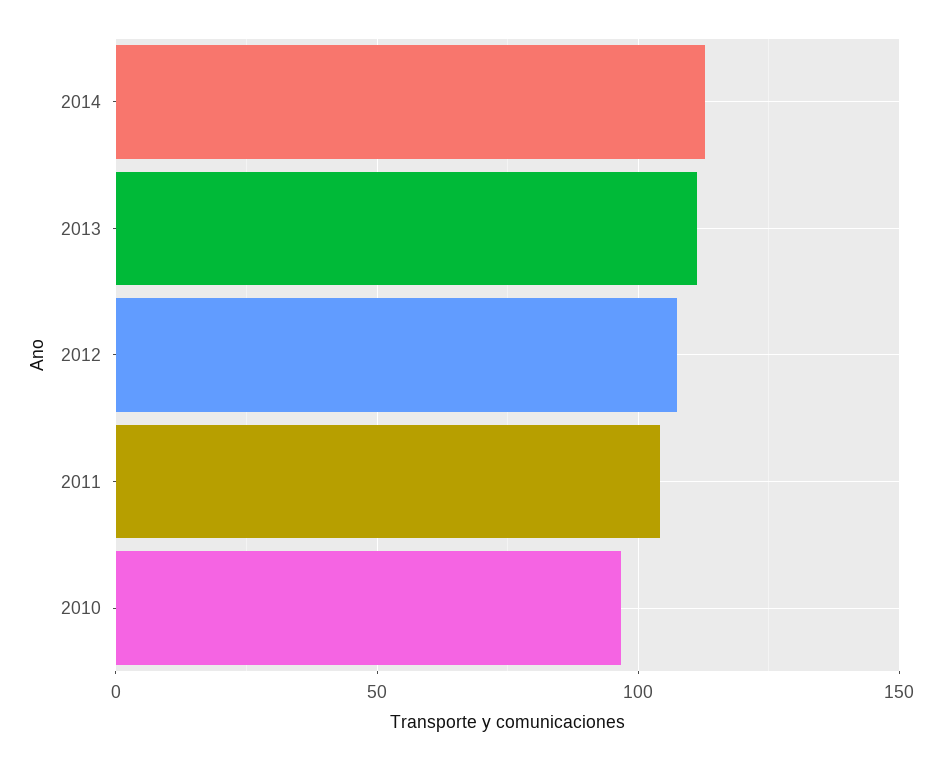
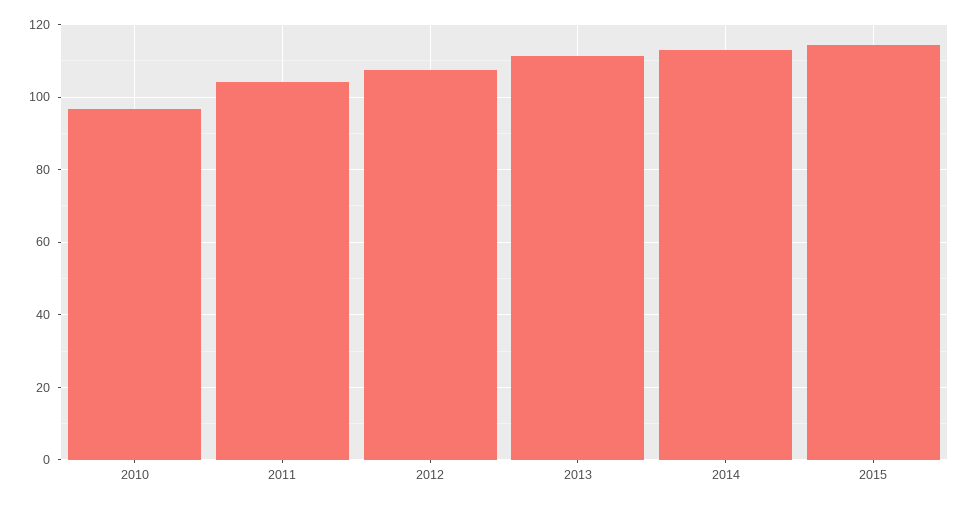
2015: none -> 114

